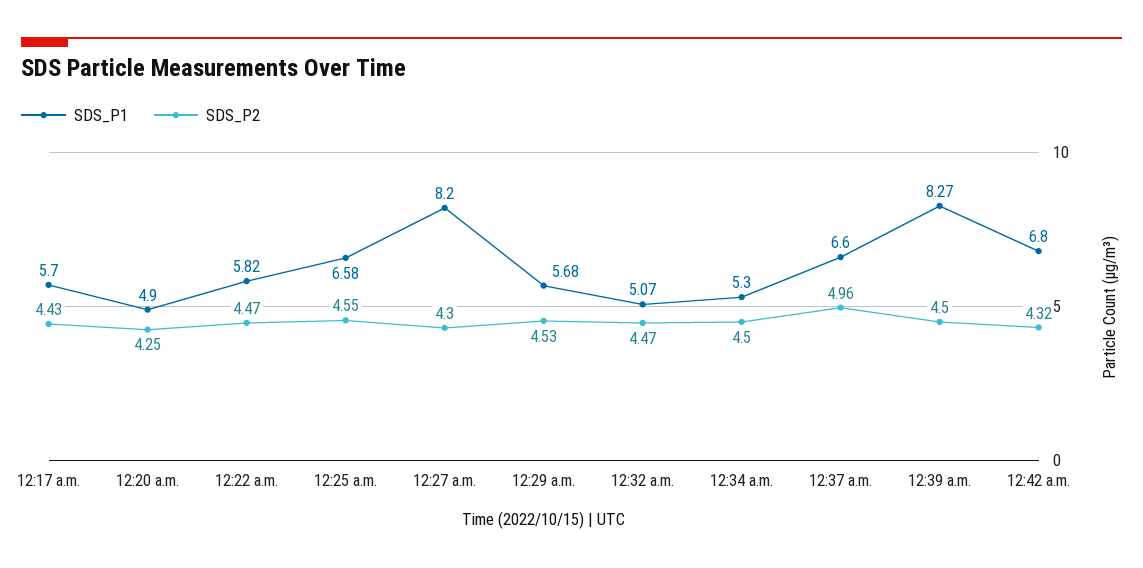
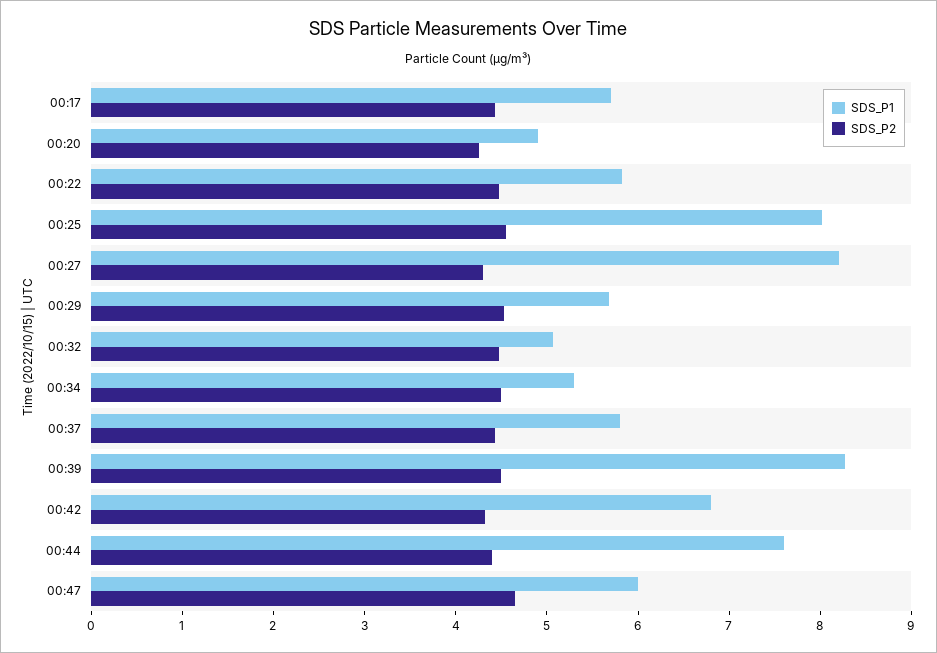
SDS_P1, 12:25 a.m.: 6.58 -> 8
SDS_P1, 12:37 a.m.: 6.6 -> 5.8
SDS_P2, 12:37 a.m.: 4.96 -> 4.4
SDS_P1, 00:44: none -> 7.6
SDS_P2, 00:44: none -> 4.4
SDS_P1, 00:47: none -> 6
SDS_P2, 00:47: none -> 4.6

